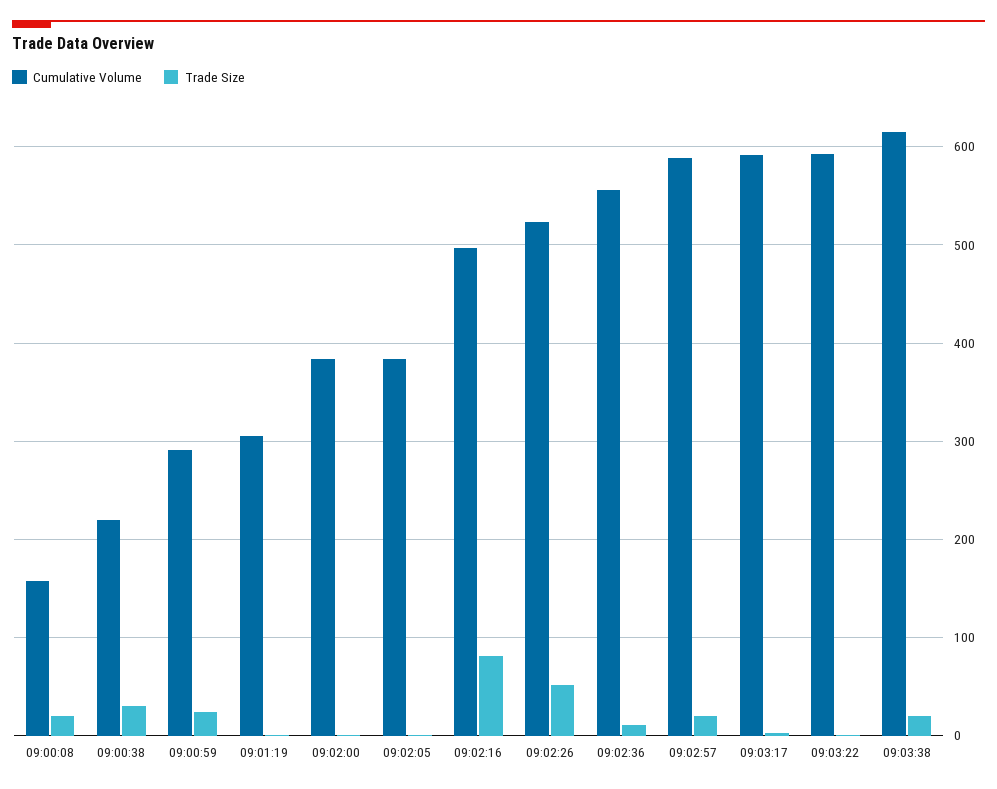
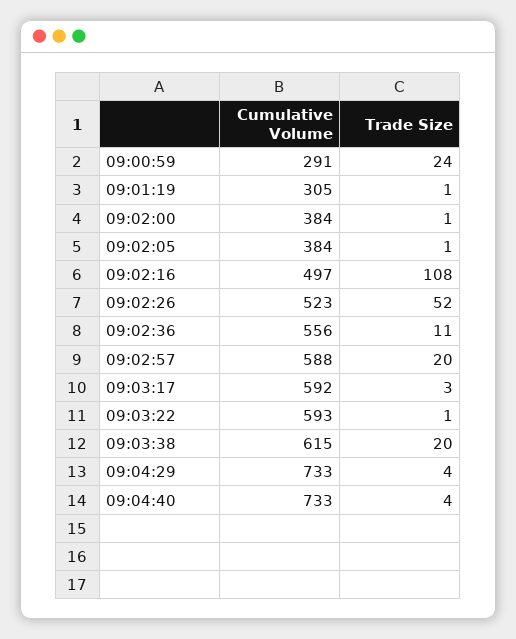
Cumulative Volume, 09:00:08: 160 -> none
Trade Size, 09:00:08: 20 -> none
Cumulative Volume, 09:00:38: 220 -> none
Trade Size, 09:00:38: 30 -> none
Trade Size, 09:02:16: 80 -> 108
Cumulative Volume, 09:04:29: none -> 733
Trade Size, 09:04:29: none -> 4
Cumulative Volume, 09:04:40: none -> 733
Trade Size, 09:04:40: none -> 4

